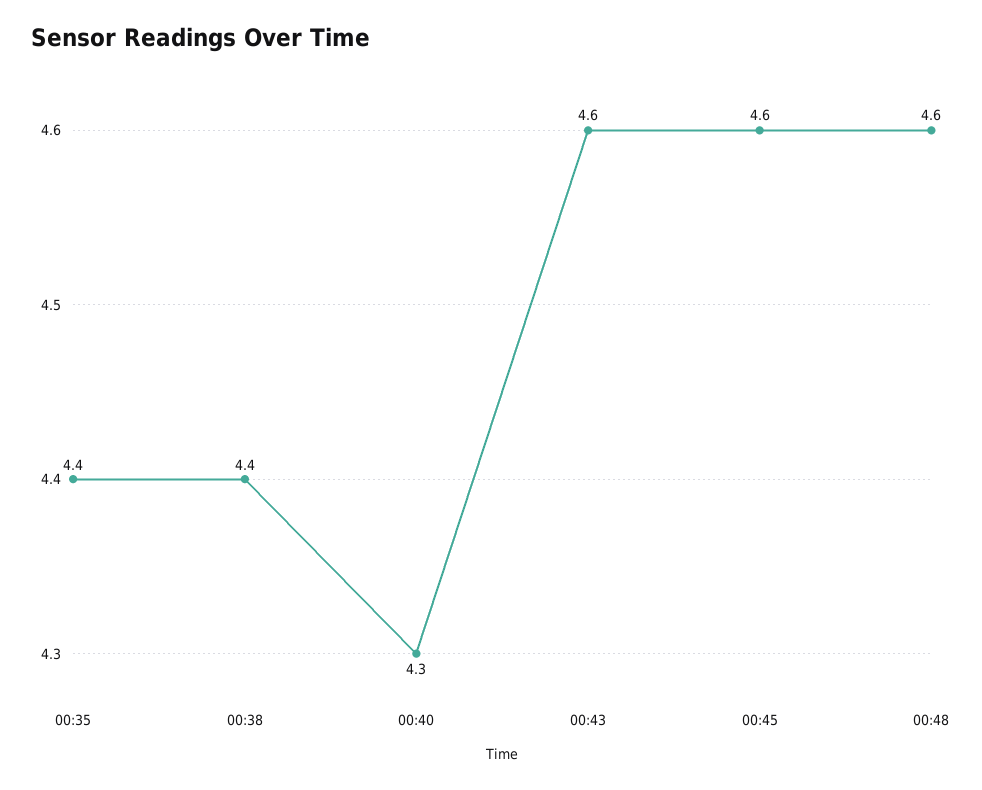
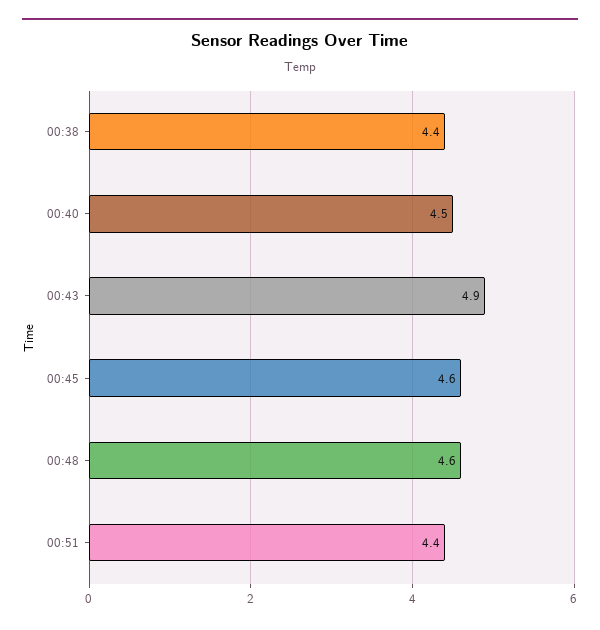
00:35: 4.4 -> none
00:40: 4.3 -> 4.5
00:43: 4.6 -> 4.9
00:51: none -> 4.4

